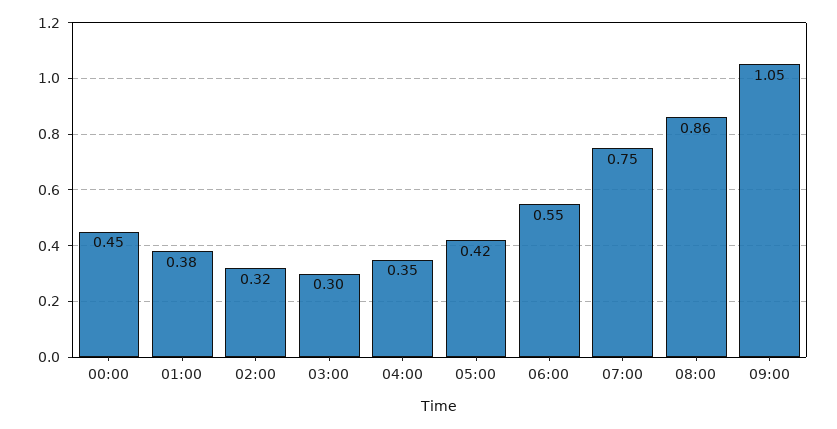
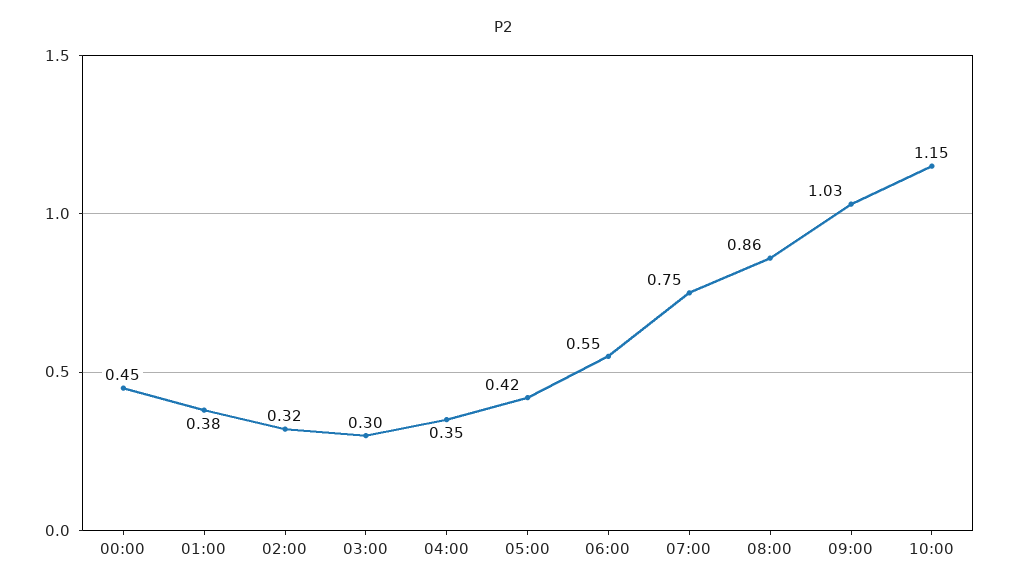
09:00: 1.05 -> 1.03
10:00: none -> 1.15

